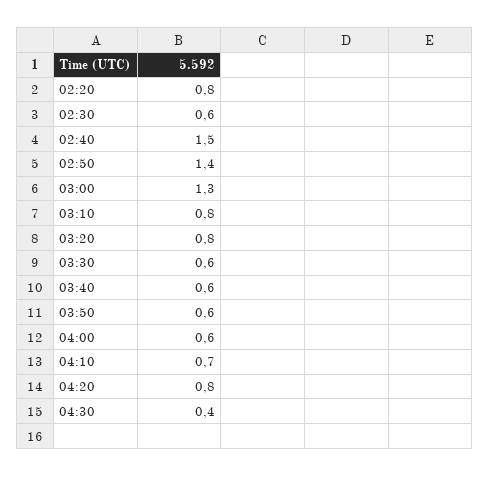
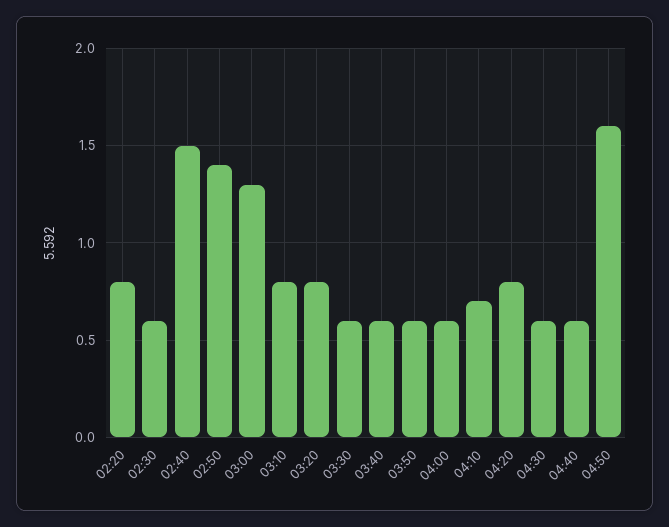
04:30: 0.4 -> 0.6
04:40: none -> 0.6
04:50: none -> 1.6

